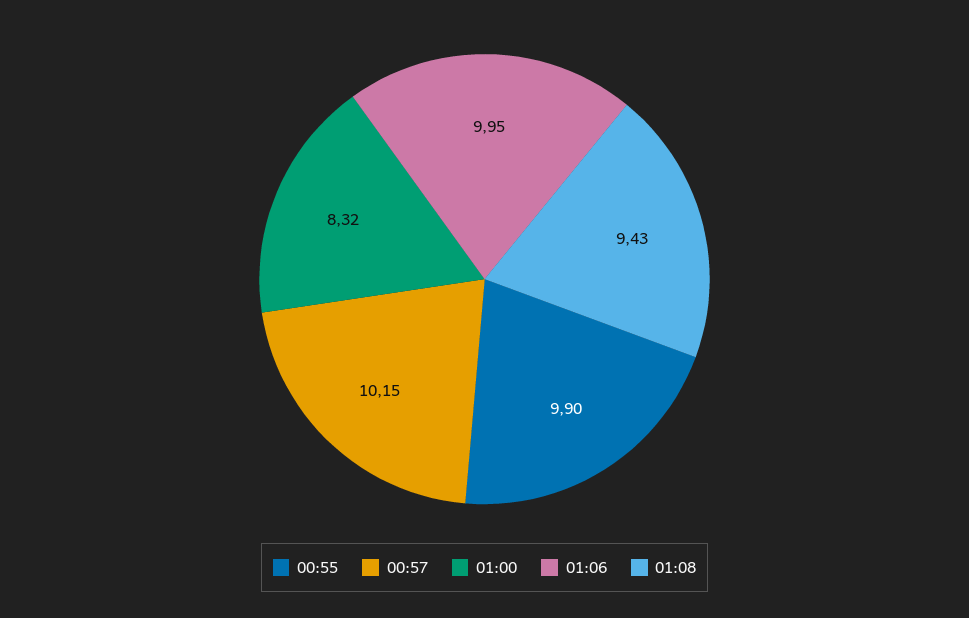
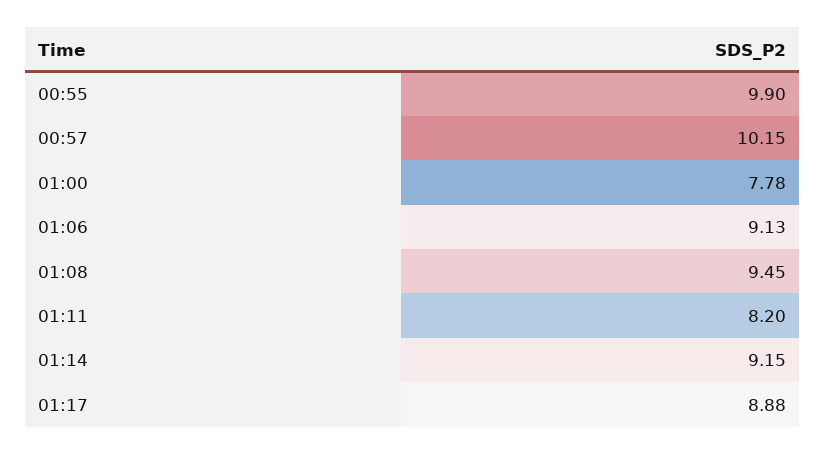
01:00: 8.32 -> 7.78
01:06: 9.95 -> 9.13
01:08: 9.43 -> 9.45
01:11: none -> 8.2
01:14: none -> 9.15
01:17: none -> 8.88

